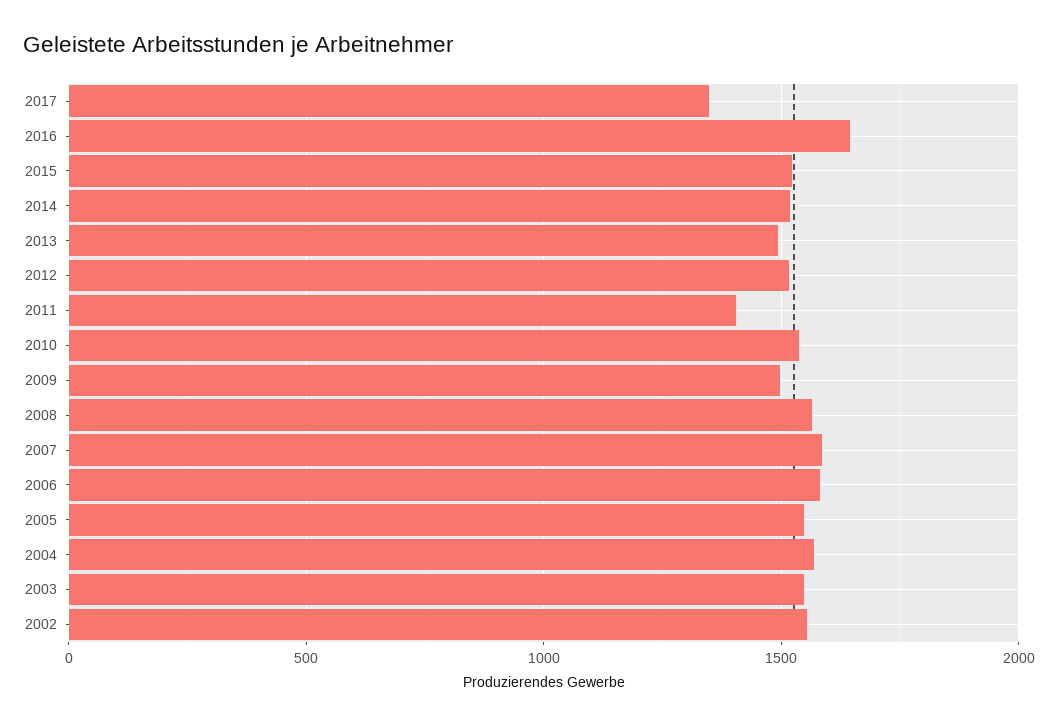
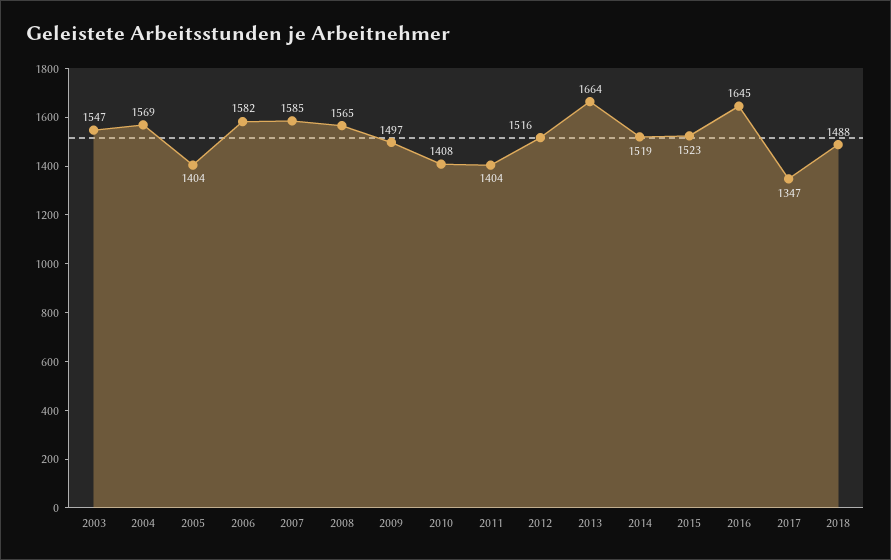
2013: 1500 -> 1664
2010: 1550 -> 1408
2005: 1550 -> 1404
2002: 1550 -> none
2018: none -> 1488

